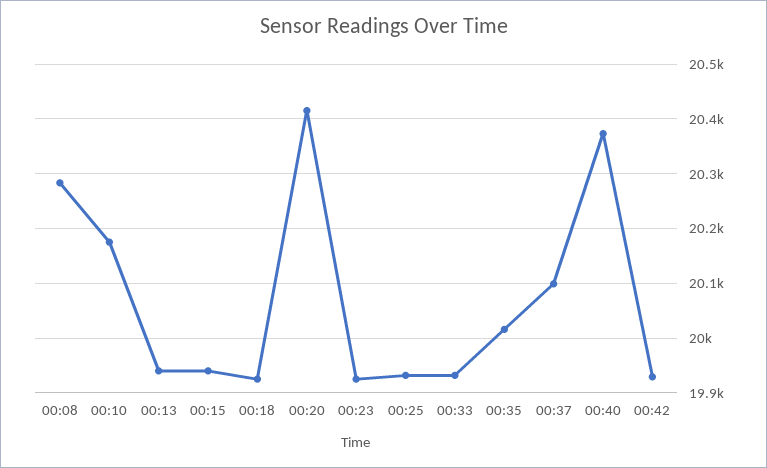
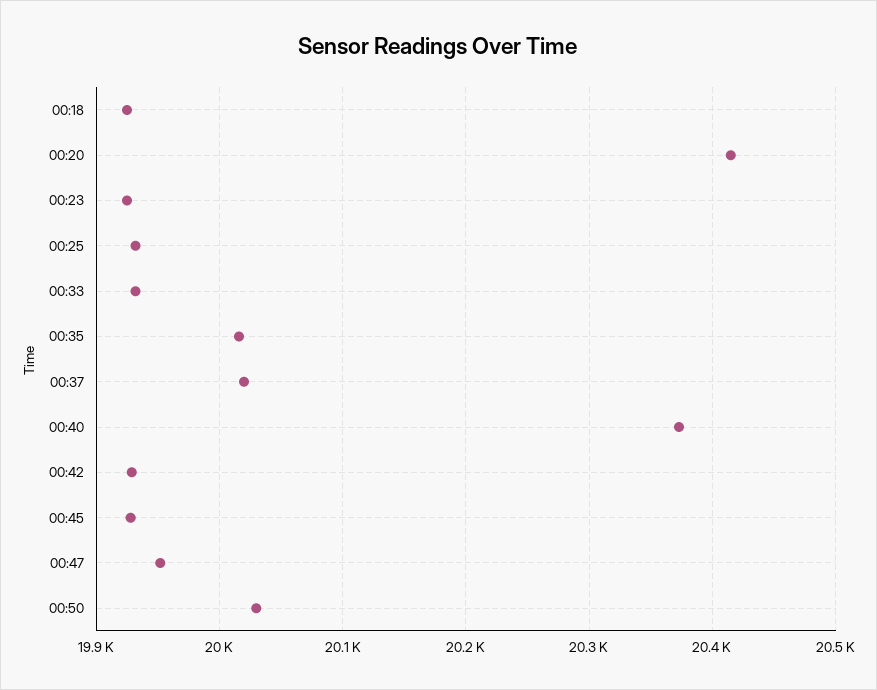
00:08: 20280 -> none
00:10: 20180 -> none
00:13: 19940 -> none
00:15: 19940 -> none
00:37: 20100 -> 20020
00:45: none -> 19930
00:47: none -> 19950
00:50: none -> 20030

